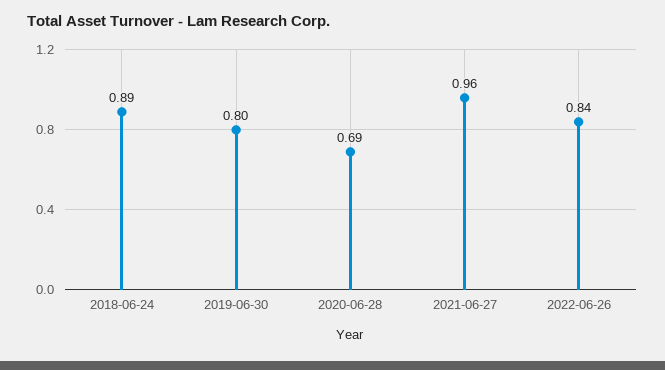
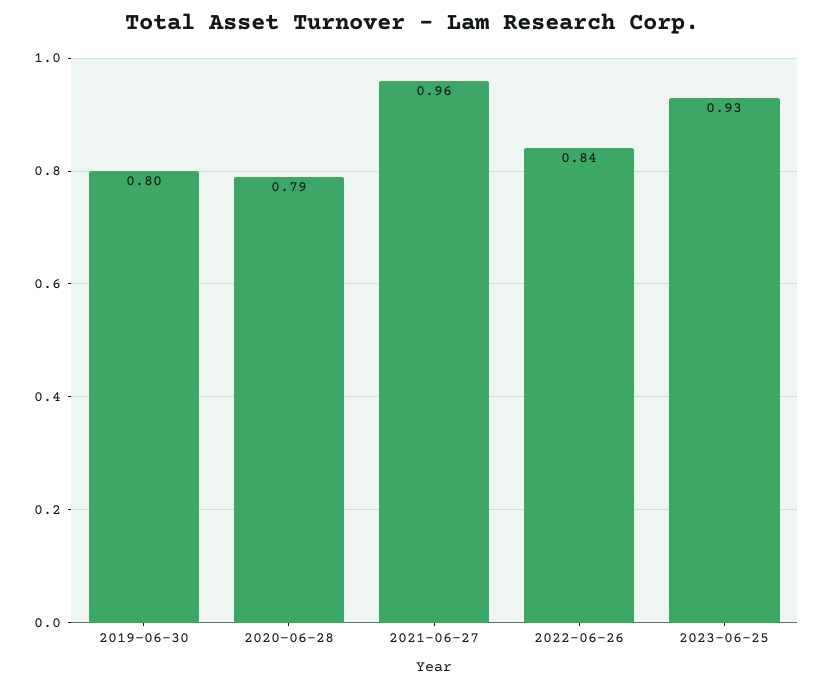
2018-06-24: 0.89 -> none
2020-06-28: 0.69 -> 0.79
2023-06-25: none -> 0.93

